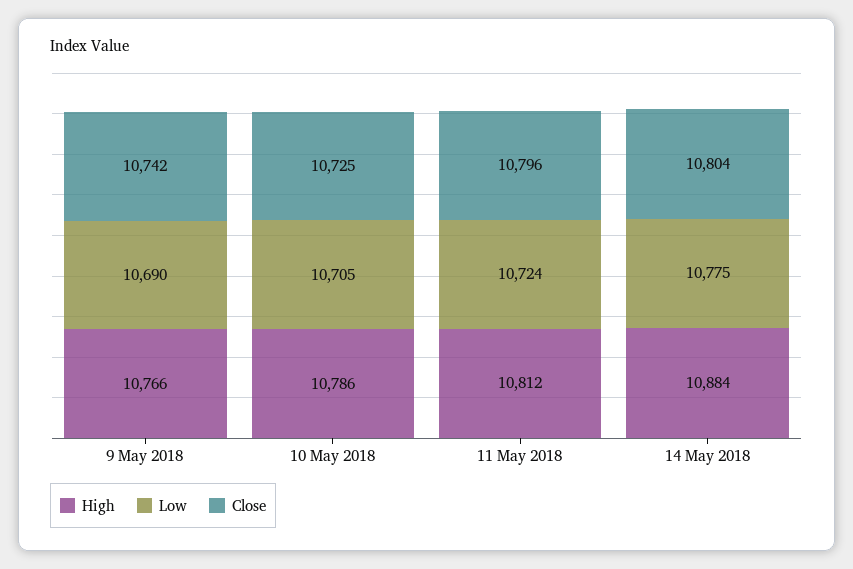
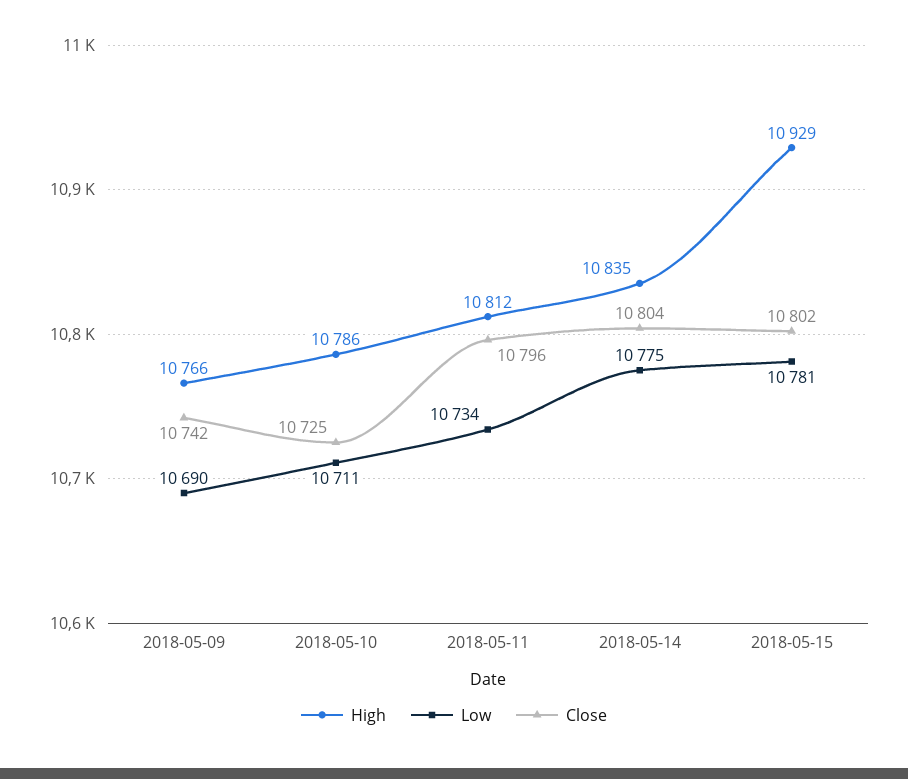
Low, 10 May 2018: 10705 -> 10711
Low, 11 May 2018: 10724 -> 10734
High, 14 May 2018: 10884 -> 10835
High, 2018-05-15: none -> 10929
Low, 2018-05-15: none -> 10781
Close, 2018-05-15: none -> 10802

